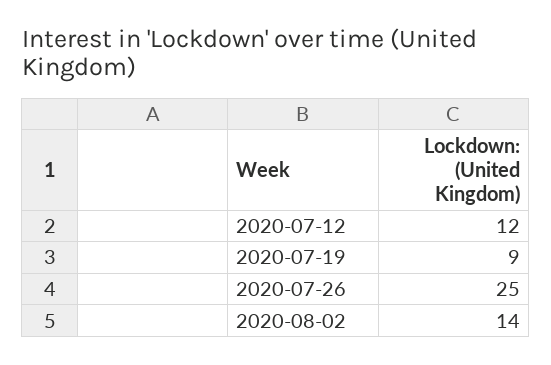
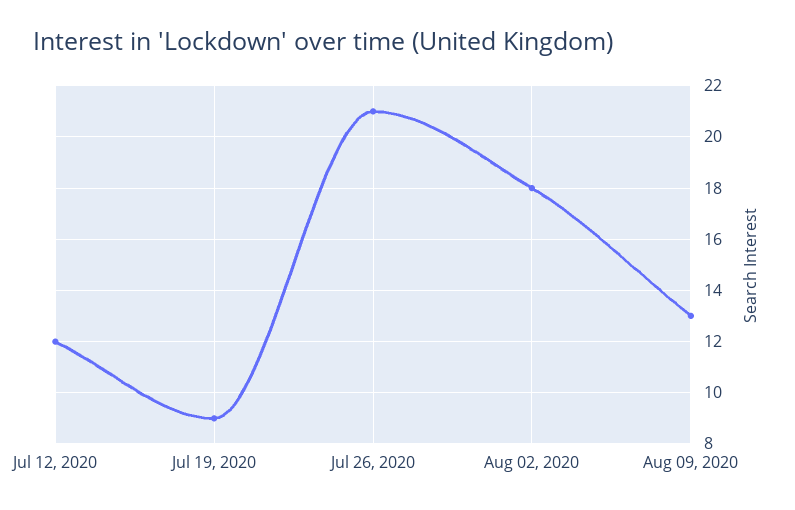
2020-07-26: 25 -> 21
2020-08-02: 14 -> 18
Aug 09, 2020: none -> 13

